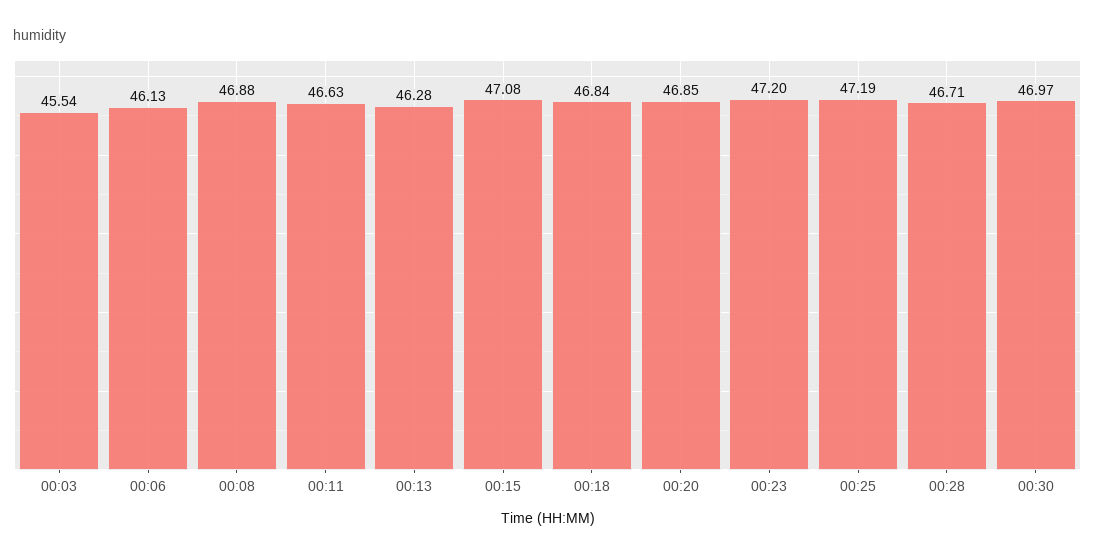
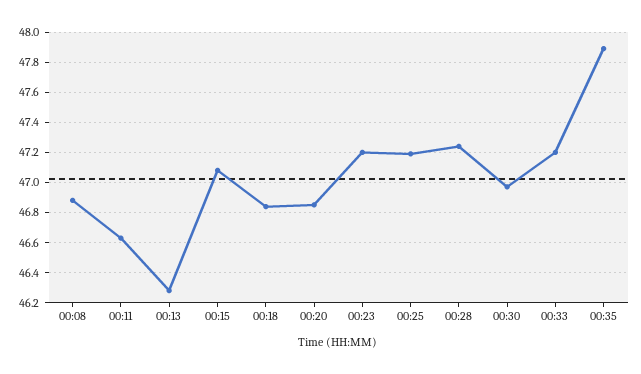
00:03: 45.54 -> none
00:06: 46.13 -> none
00:28: 46.71 -> 47.25
00:33: none -> 47.2
00:35: none -> 47.9

